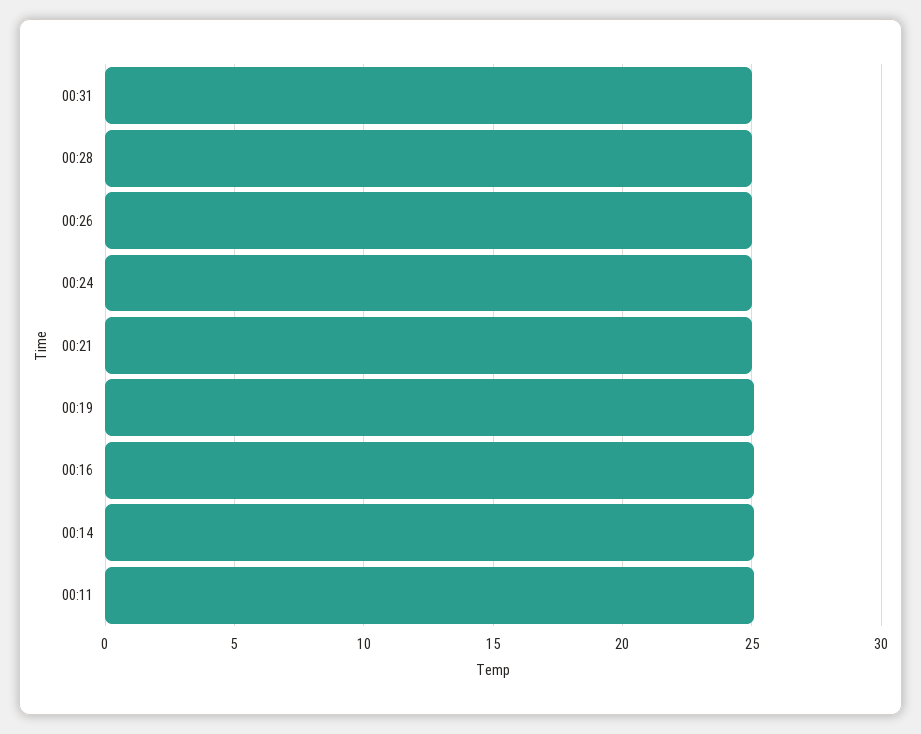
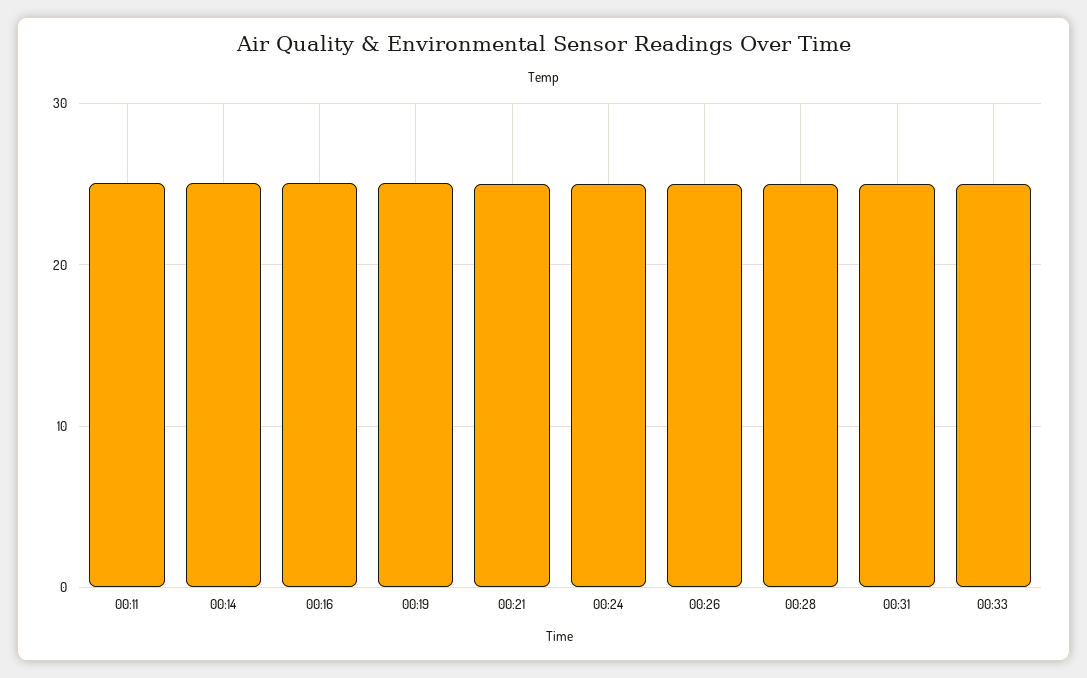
00:33: none -> 25

